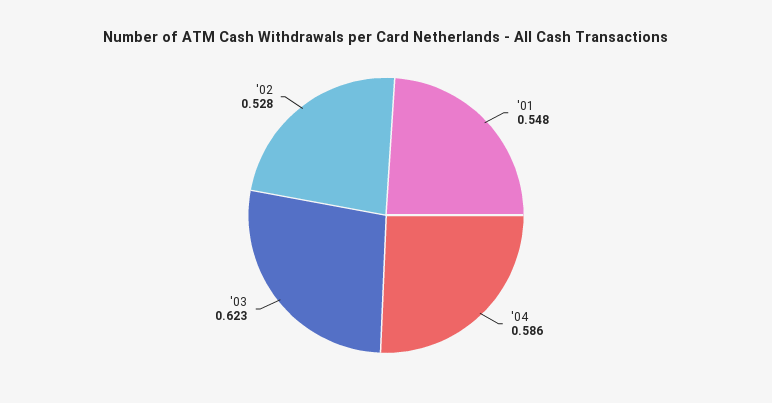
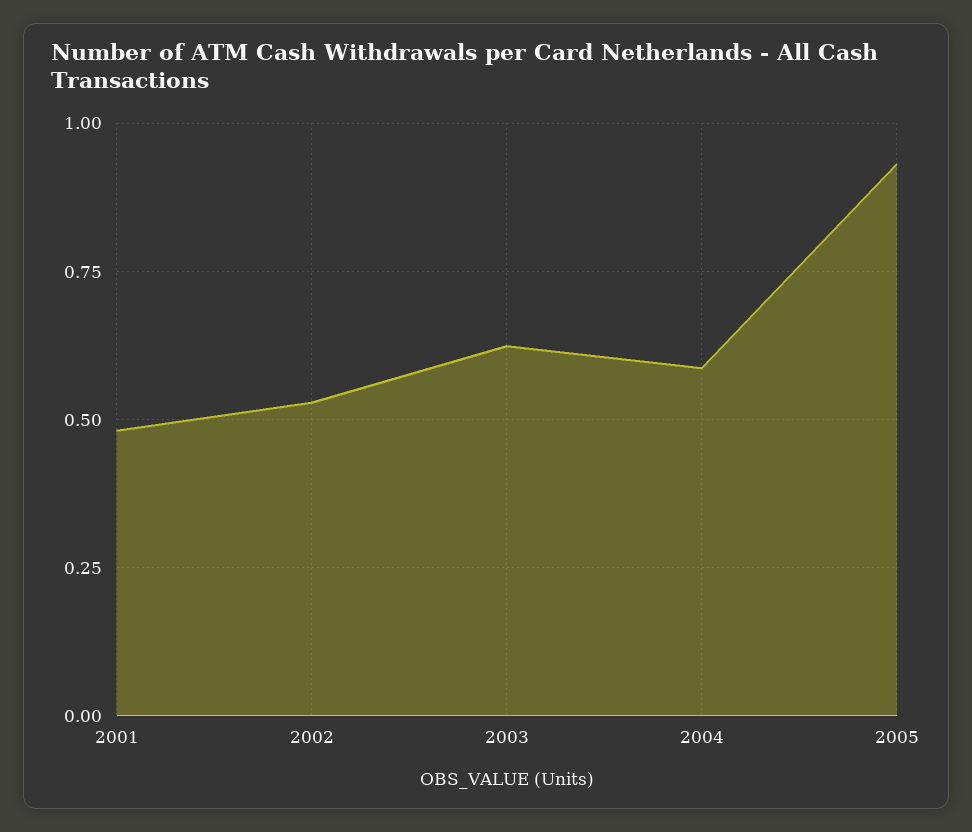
'01: 0.548 -> 0.475
2005: none -> 0.925

